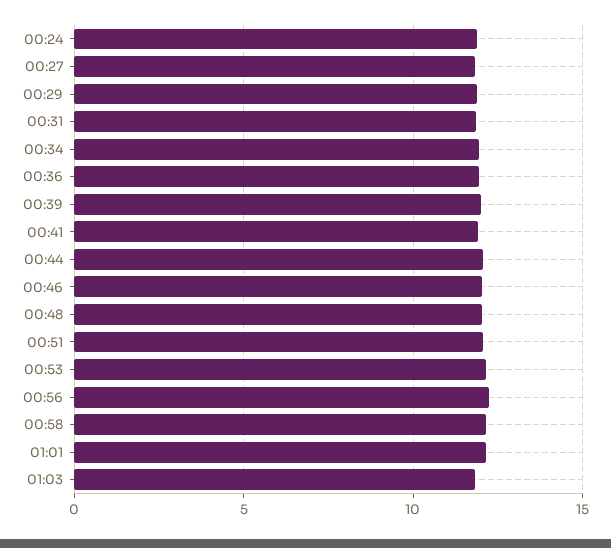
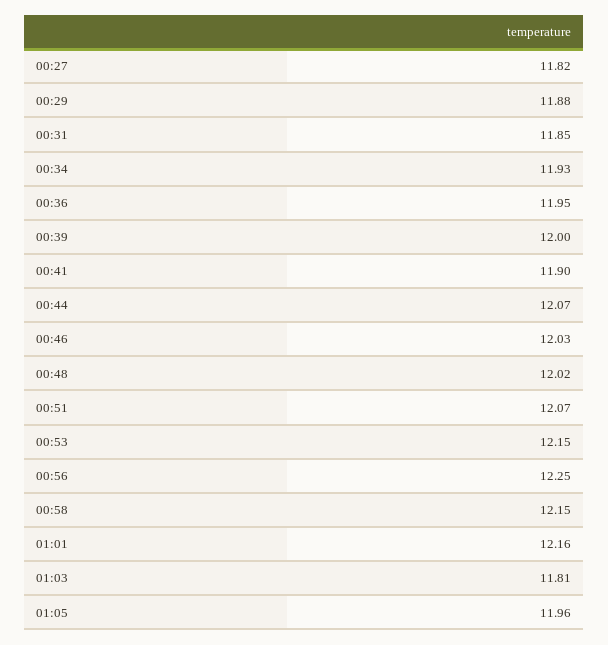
00:24: 12 -> none
01:05: none -> 11.96

